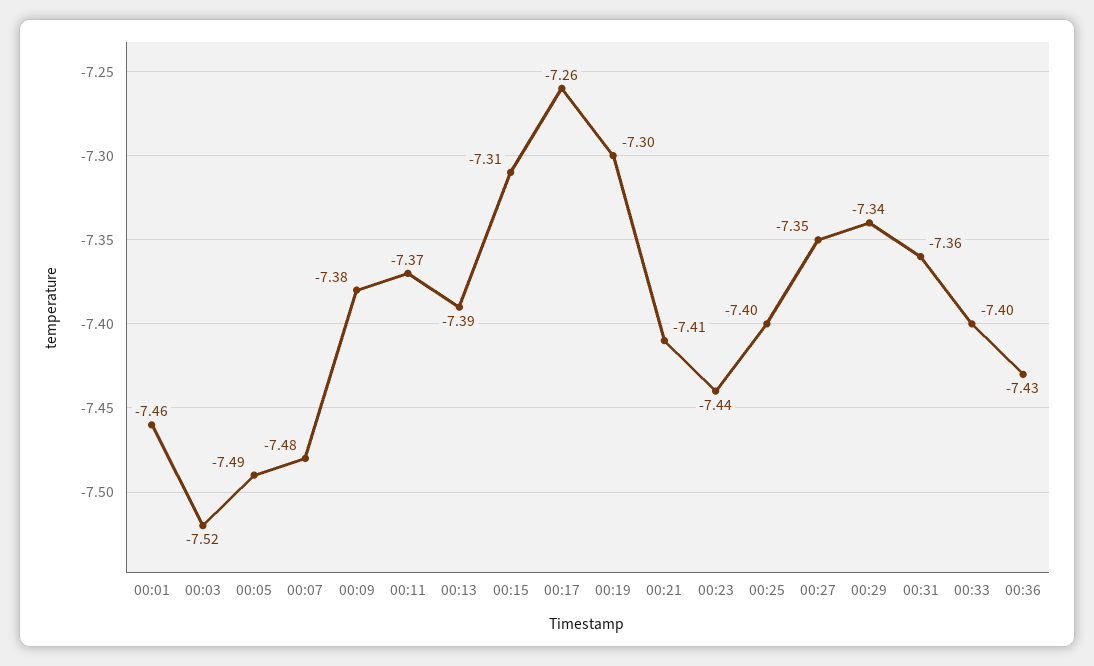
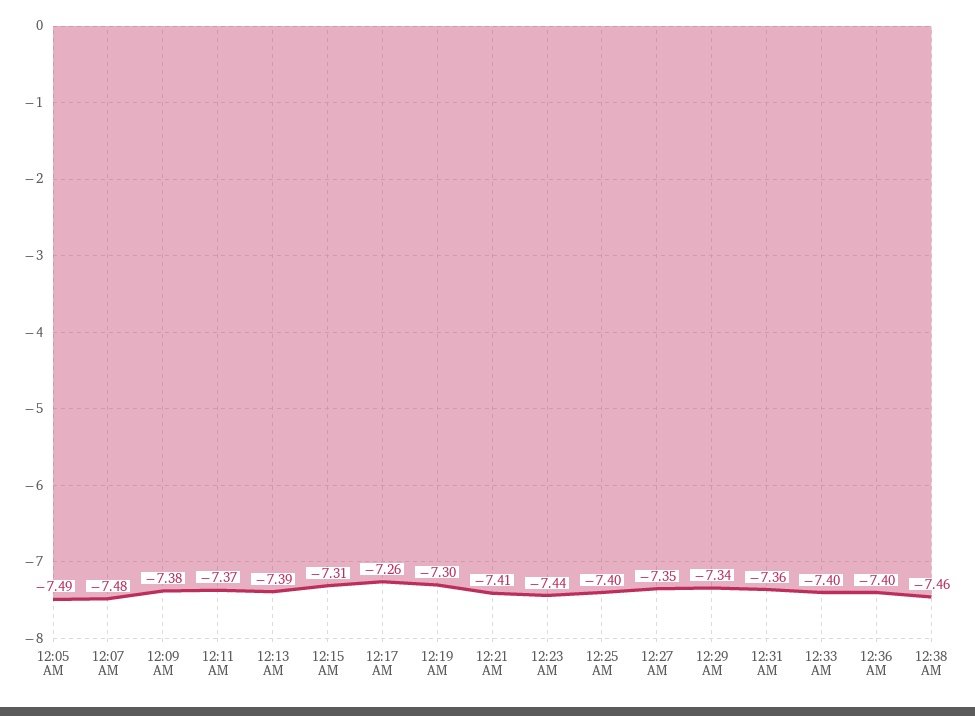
00:01: -7.46 -> none
00:03: -7.52 -> none
00:36: -7.43 -> -7.4
12:38 AM: none -> -7.46

